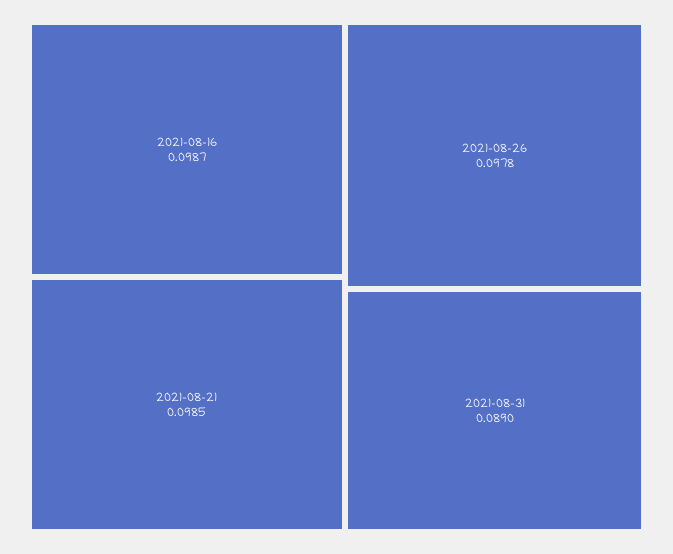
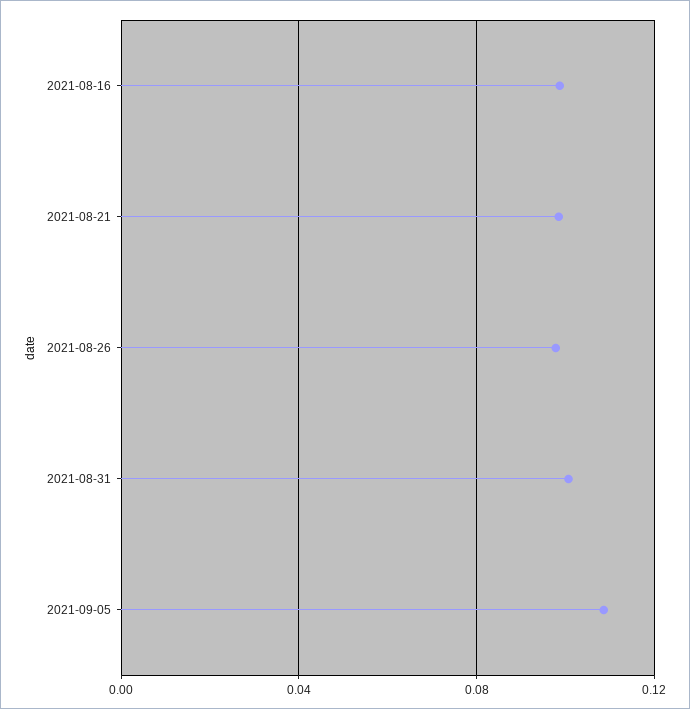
2021-08-31: 0.089 -> 0.1
2021-09-05: none -> 0.11

